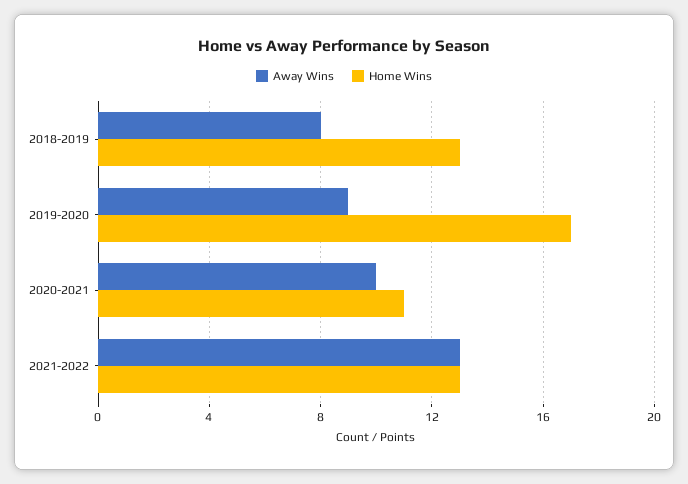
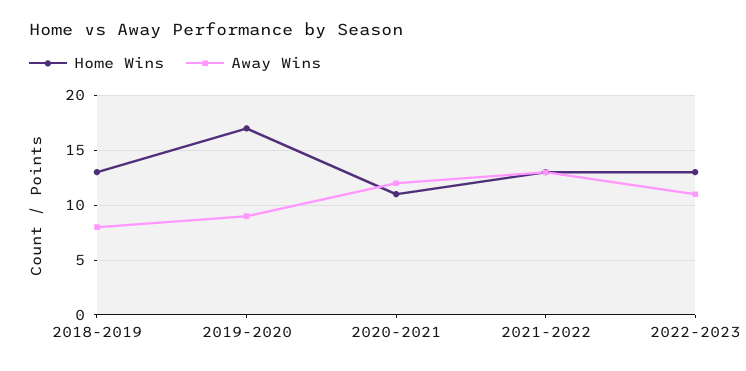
Away Wins, 2020-2021: 10 -> 12
Home Wins, 2022-2023: none -> 13
Away Wins, 2022-2023: none -> 11

